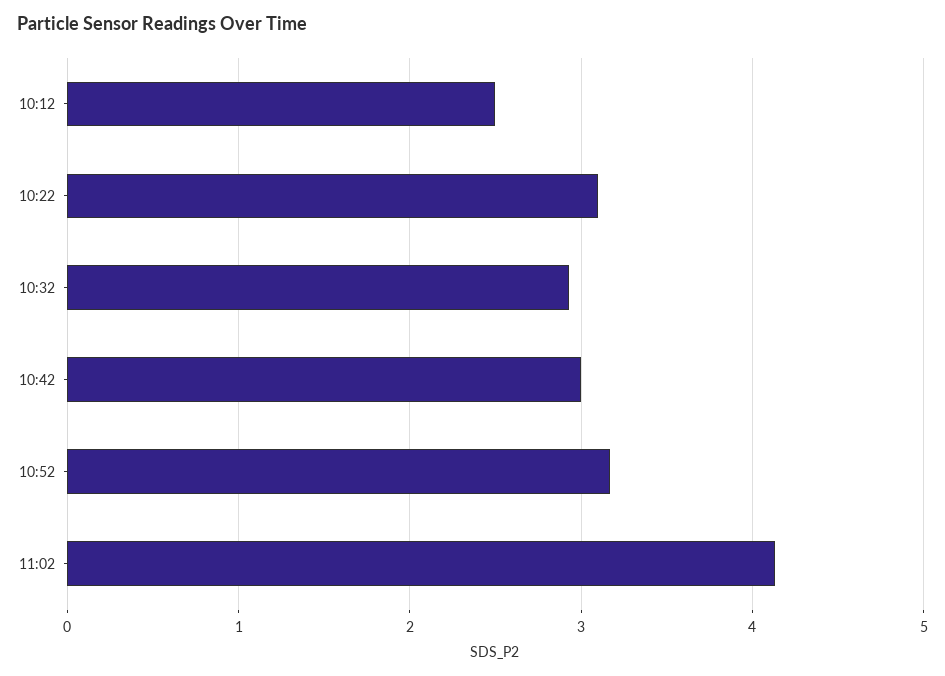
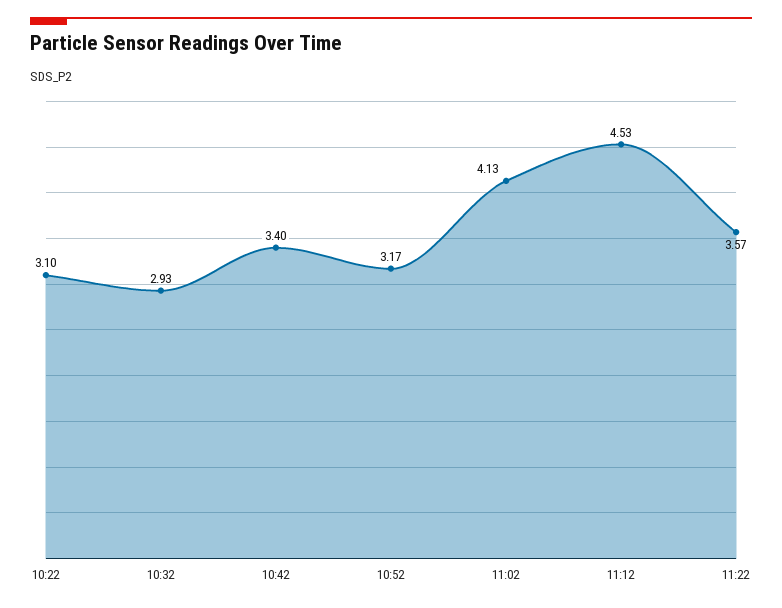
10:12: 2.5 -> none
10:42: 3 -> 3.4
11:12: none -> 4.53
11:22: none -> 3.57

